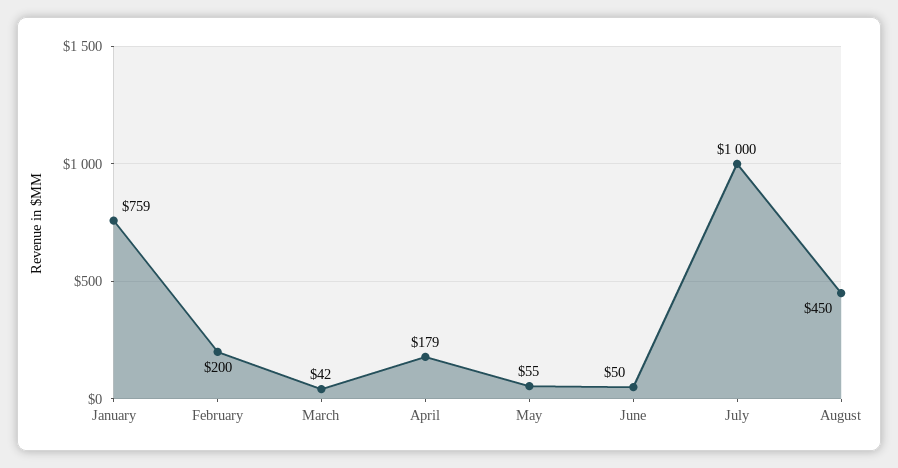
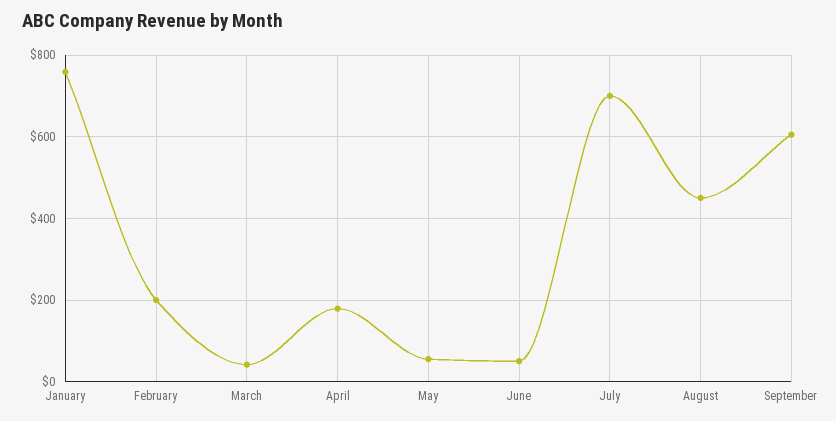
July: 1000 -> 700
September: none -> 600

